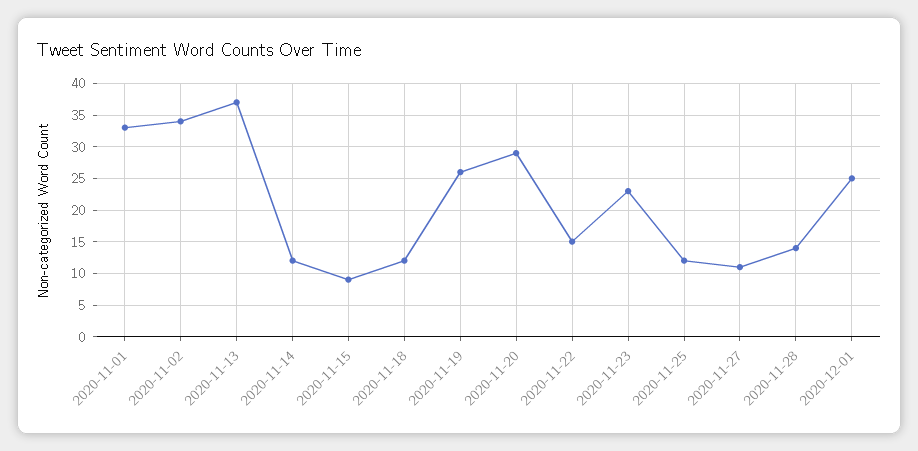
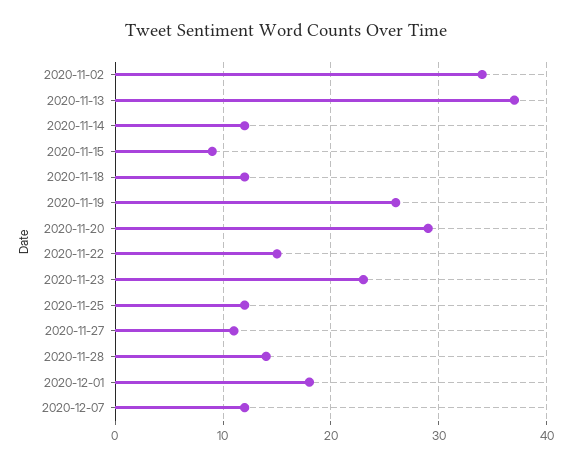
2020-11-01: 33 -> none
2020-12-01: 25 -> 18
2020-12-07: none -> 12

